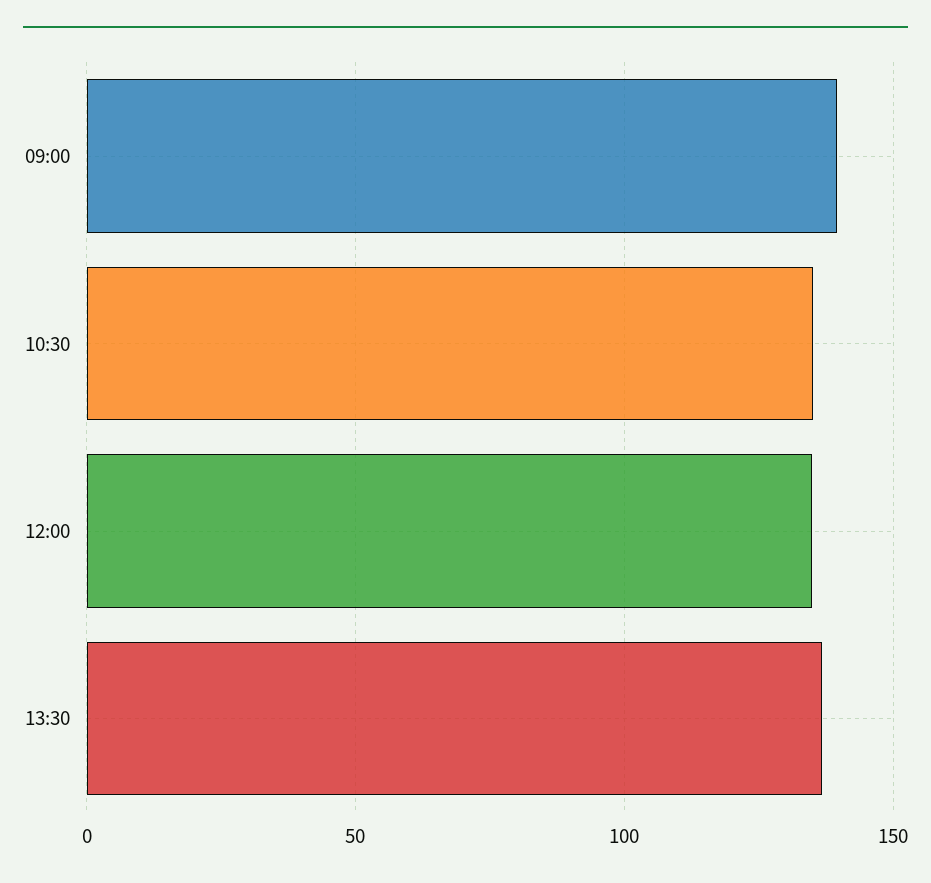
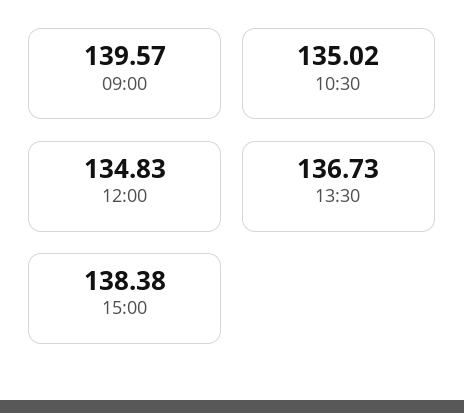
15:00: none -> 138.38

